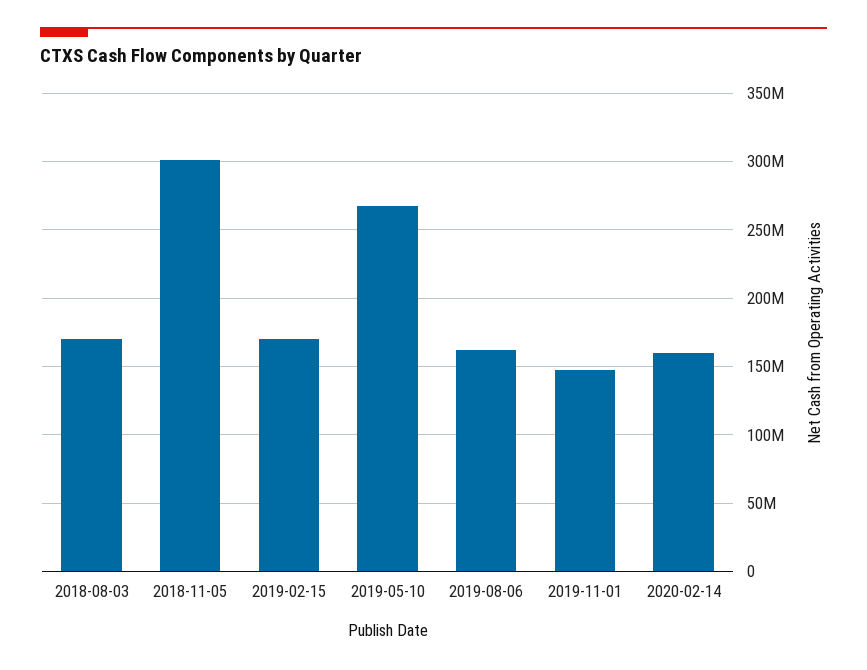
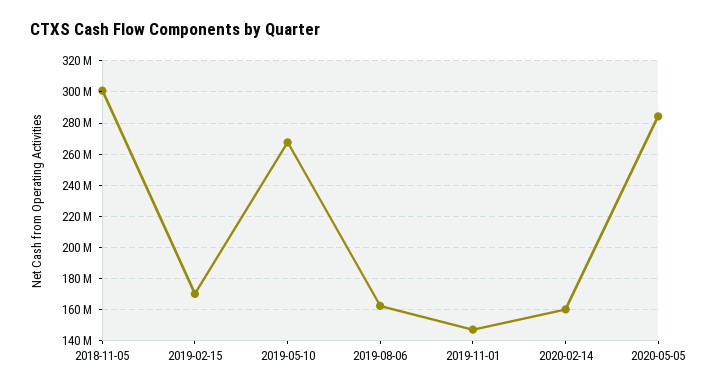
2018-08-03: 170000000 -> none
2020-05-05: none -> 285000000

